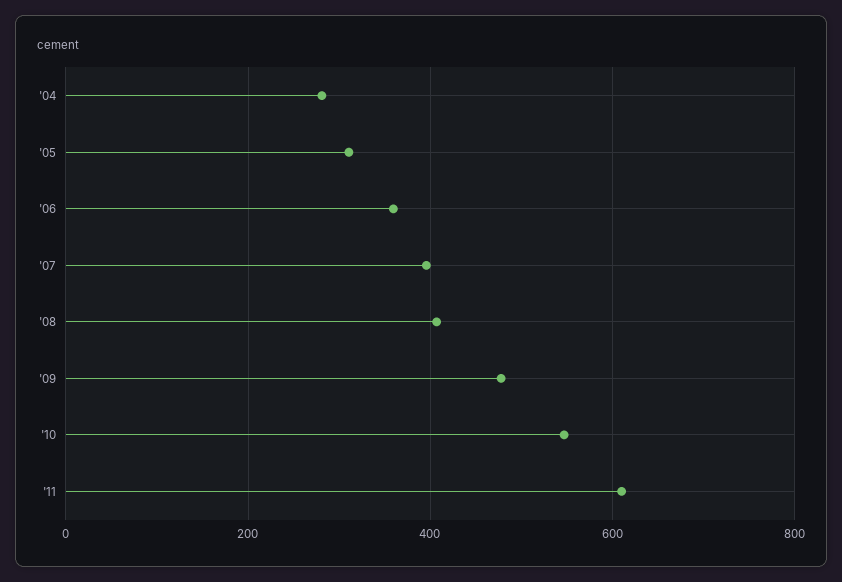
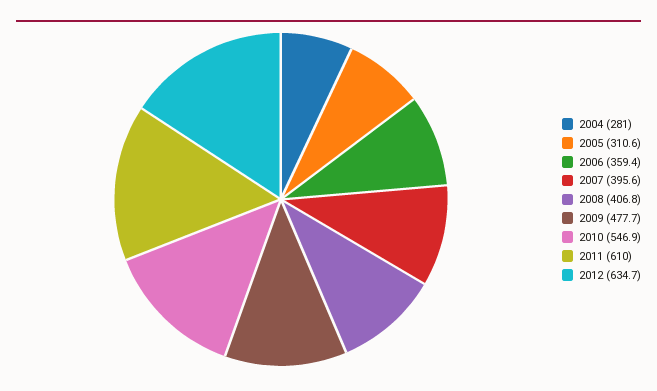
2012: none -> 634.7

